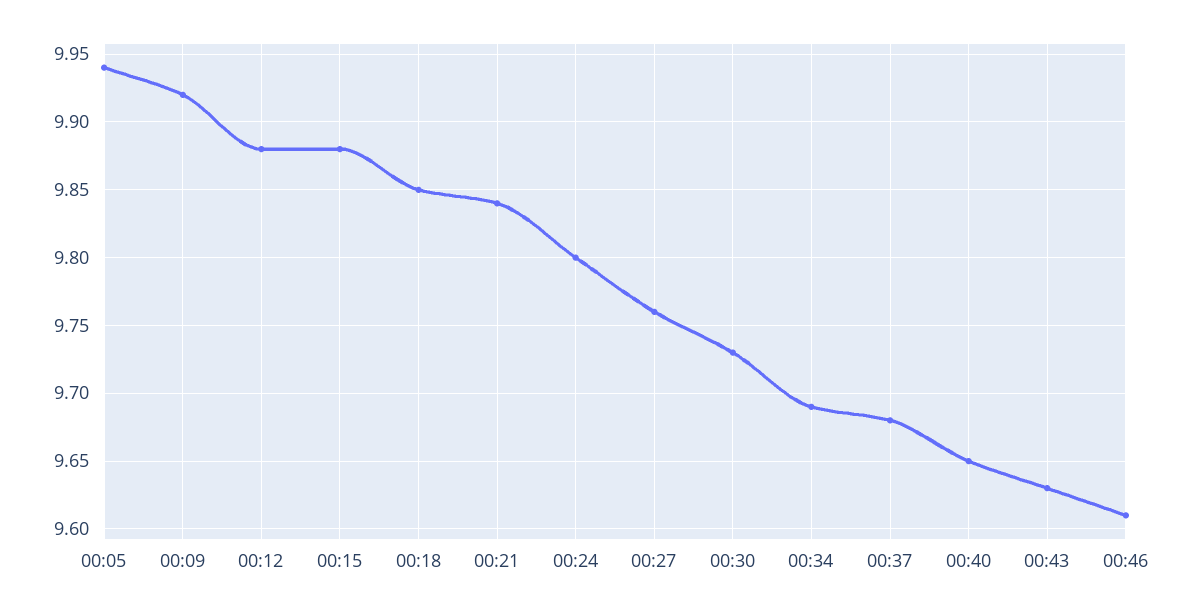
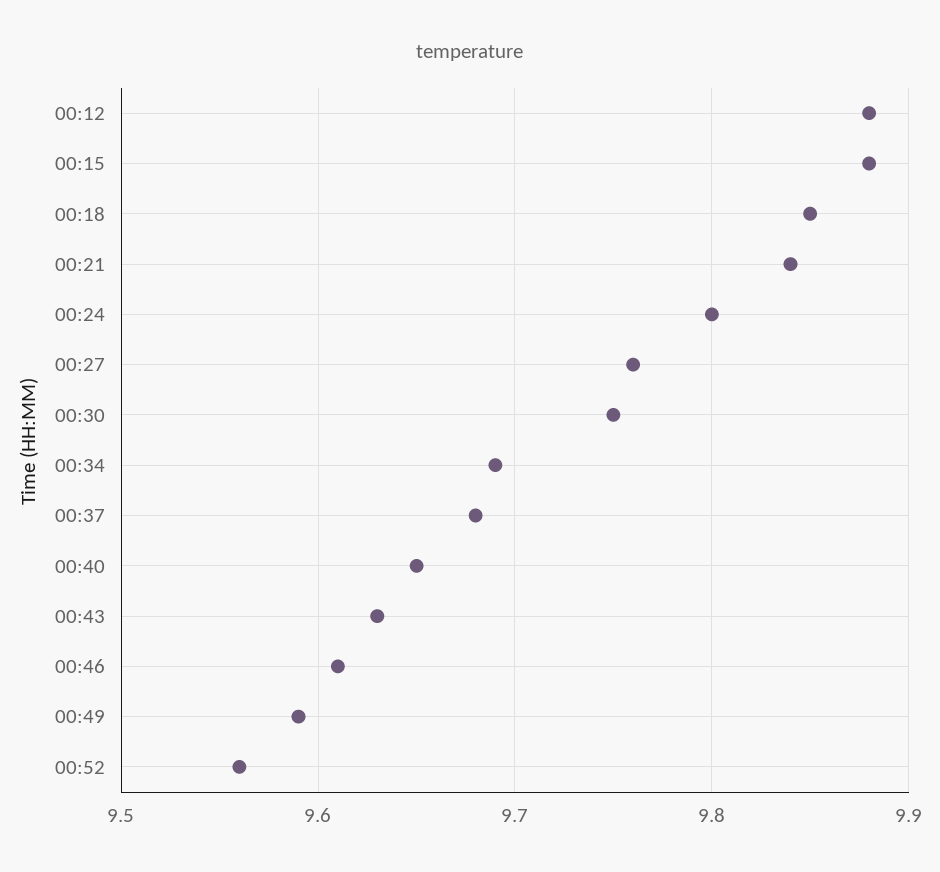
00:05: 9.94 -> none
00:09: 9.92 -> none
00:30: 9.73 -> 9.75
00:49: none -> 9.59
00:52: none -> 9.56

